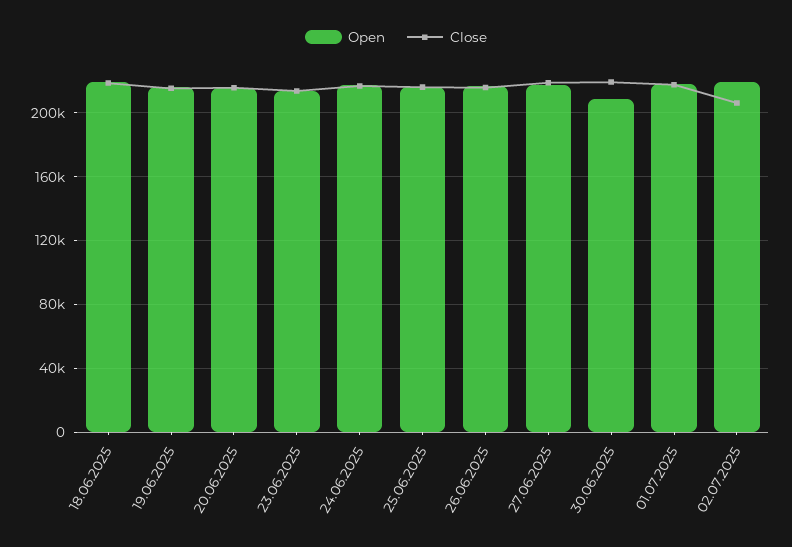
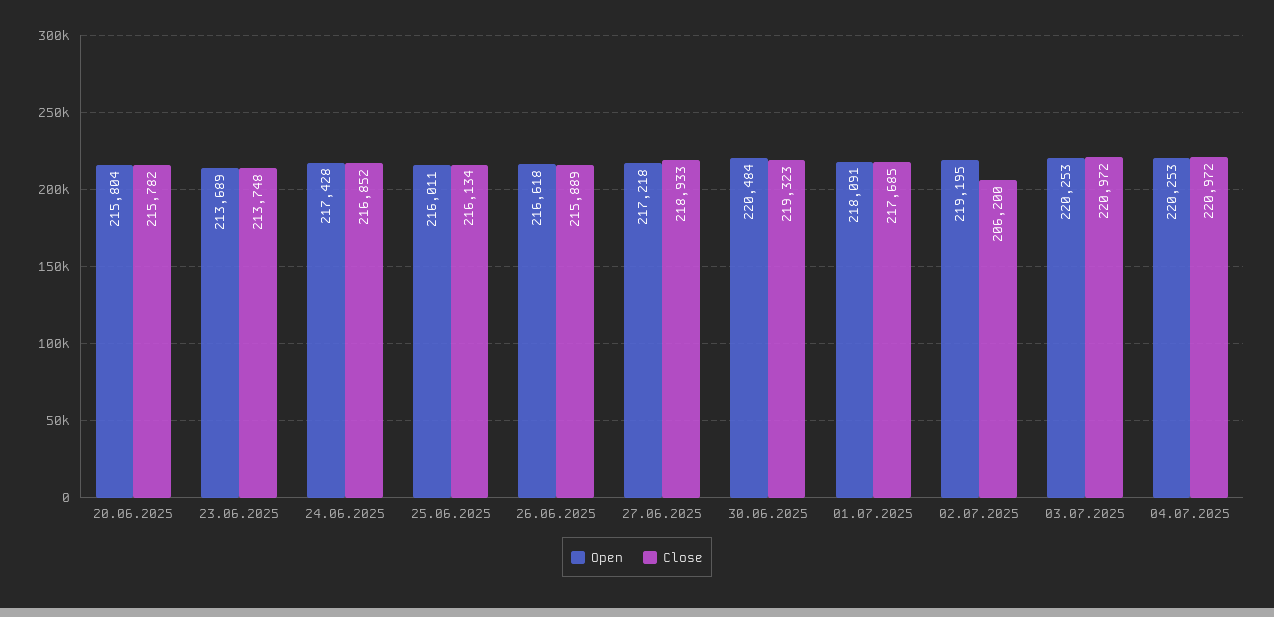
Open, 18.06.2025: 220000 -> none
Close, 18.06.2025: 220000 -> none
Open, 19.06.2025: 215000 -> none
Close, 19.06.2025: 215000 -> none
Open, 30.06.2025: 210000 -> 220484
Open, 03.07.2025: none -> 220253
Close, 03.07.2025: none -> 220972
Open, 04.07.2025: none -> 220253
Close, 04.07.2025: none -> 220972

